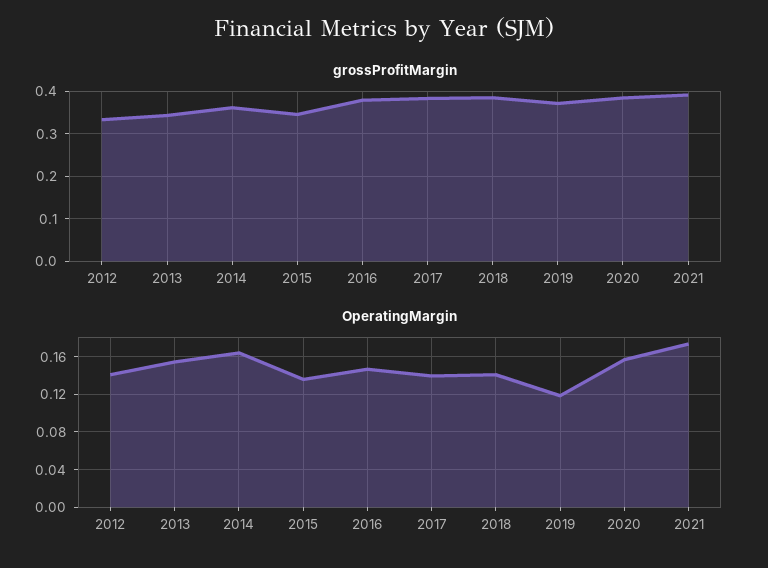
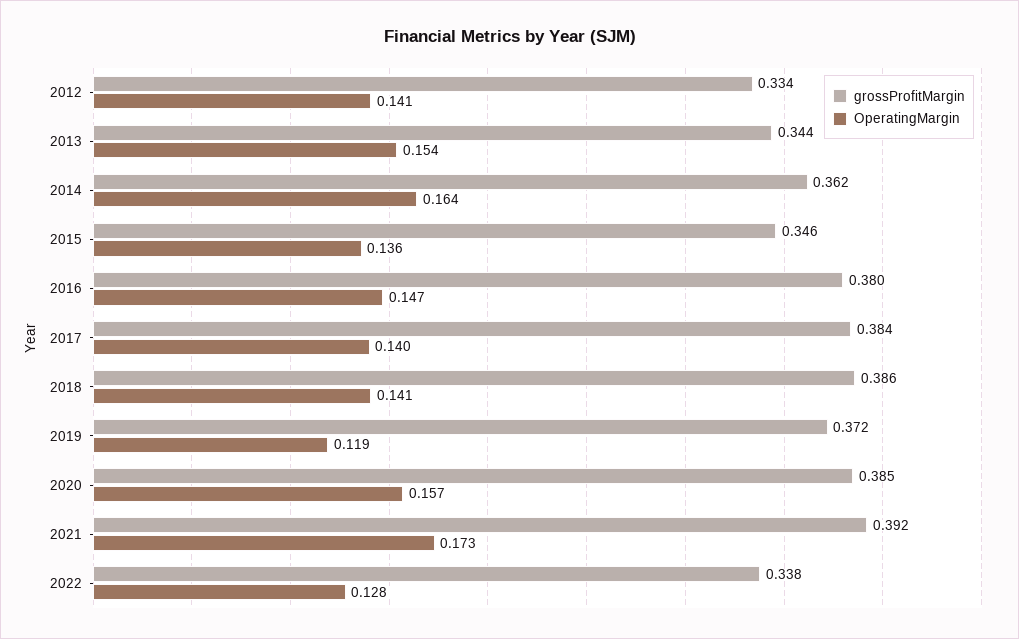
grossProfitMargin, 2022: none -> 0.338
OperatingMargin, 2022: none -> 0.128

